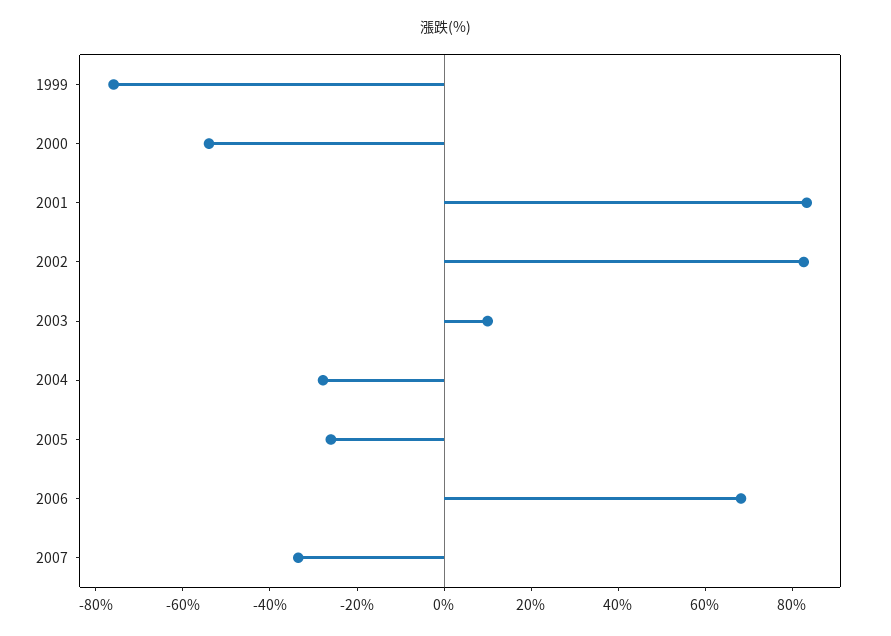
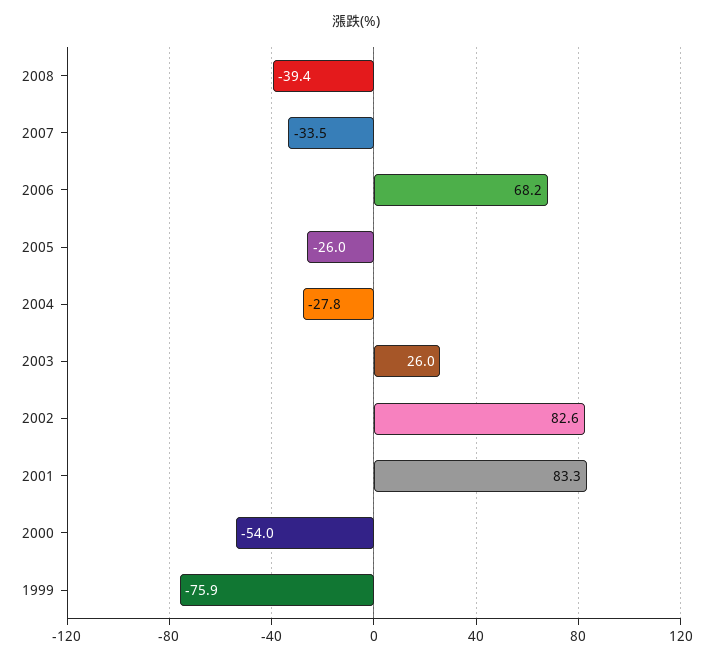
2003: 10 -> 26
2008: none -> -39.4

